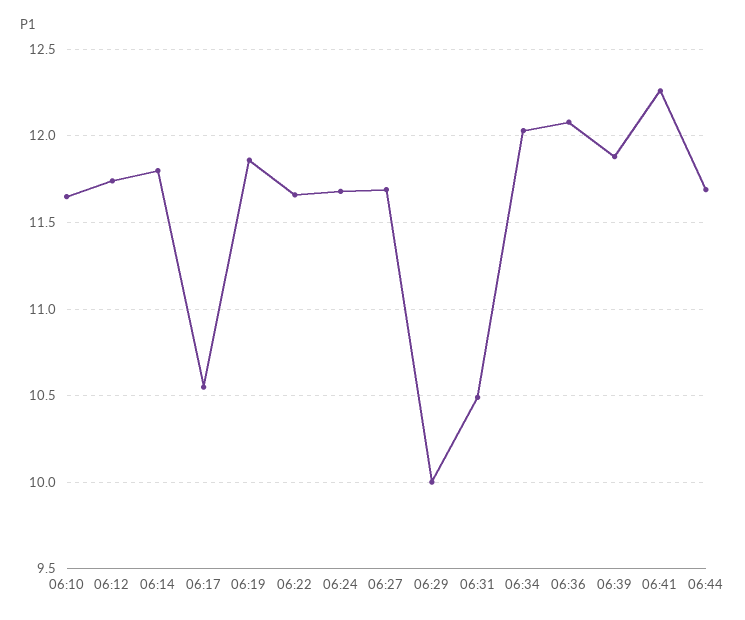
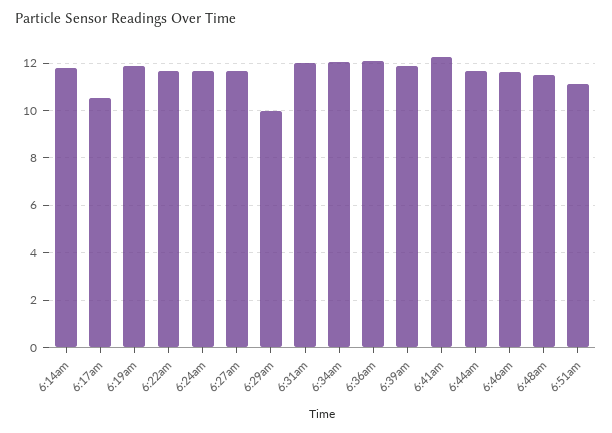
06:10: 11.65 -> none
06:12: 11.75 -> none
06:31: 10.5 -> 12
6:46am: none -> 11.5
6:48am: none -> 11.5
6:51am: none -> 11

